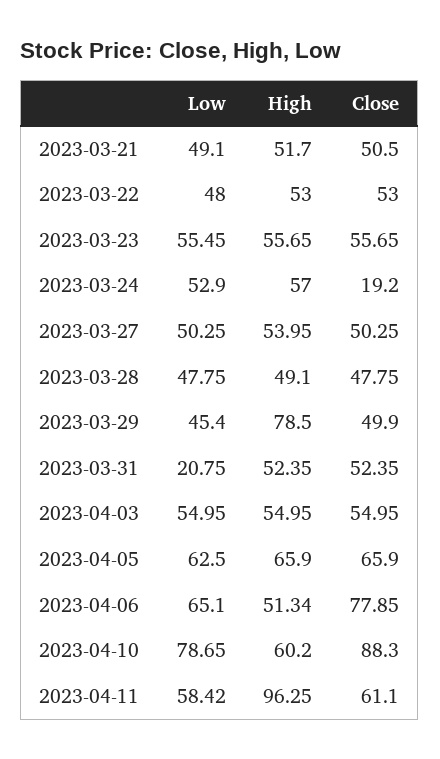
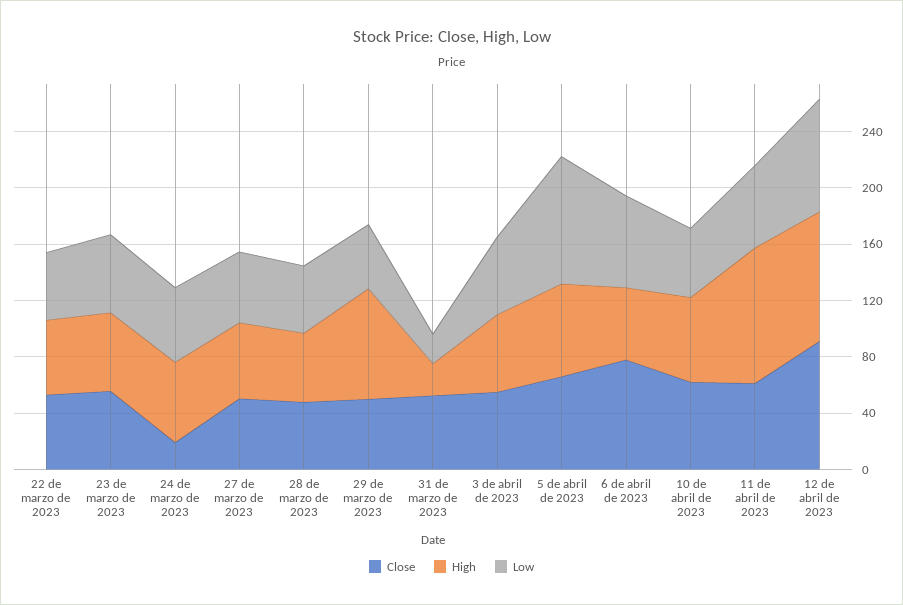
Low, 2023-03-21: 49.1 -> none
High, 2023-03-21: 51.7 -> none
Close, 2023-03-21: 50.5 -> none
High, 2023-03-31: 52.35 -> 20
Low, 2023-04-05: 62.5 -> 90
Low, 2023-04-10: 78.65 -> 50
Close, 2023-04-10: 88.3 -> 60
Close, 12 de abril de 2023: none -> 90
High, 12 de abril de 2023: none -> 90
Low, 12 de abril de 2023: none -> 80

